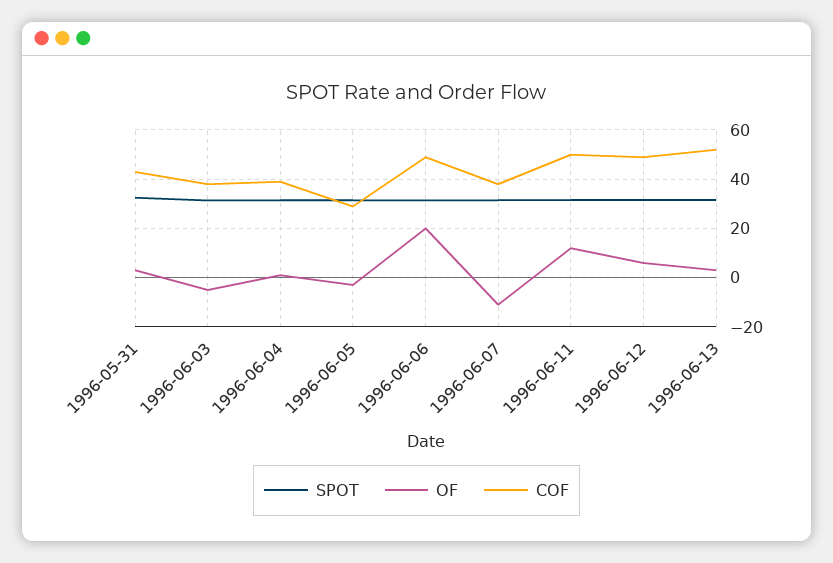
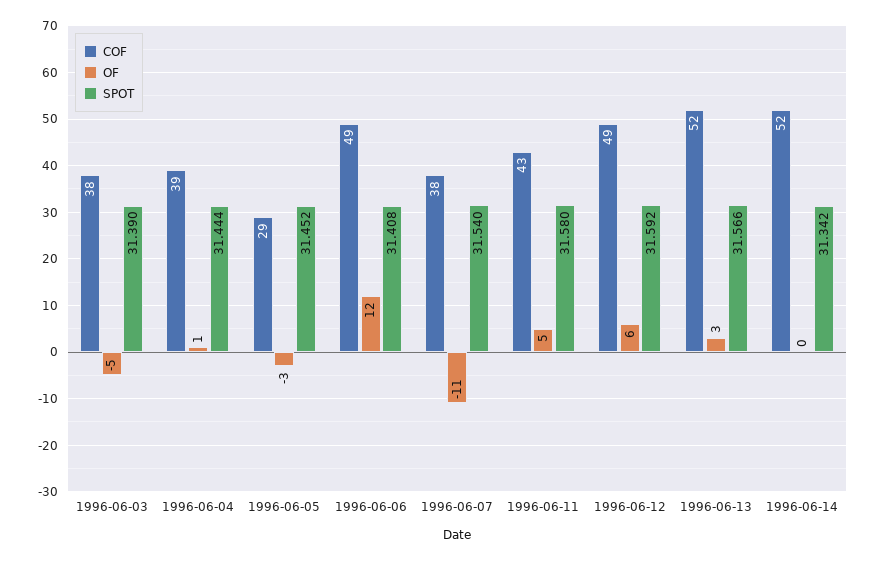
SPOT, 1996-05-31: 32.5 -> none
OF, 1996-05-31: 2.5 -> none
COF, 1996-05-31: 42.5 -> none
OF, 1996-06-06: 20 -> 12
OF, 1996-06-11: 12.5 -> 5
COF, 1996-06-11: 50 -> 43
COF, 1996-06-14: none -> 52
OF, 1996-06-14: none -> 0
SPOT, 1996-06-14: none -> 31.342

